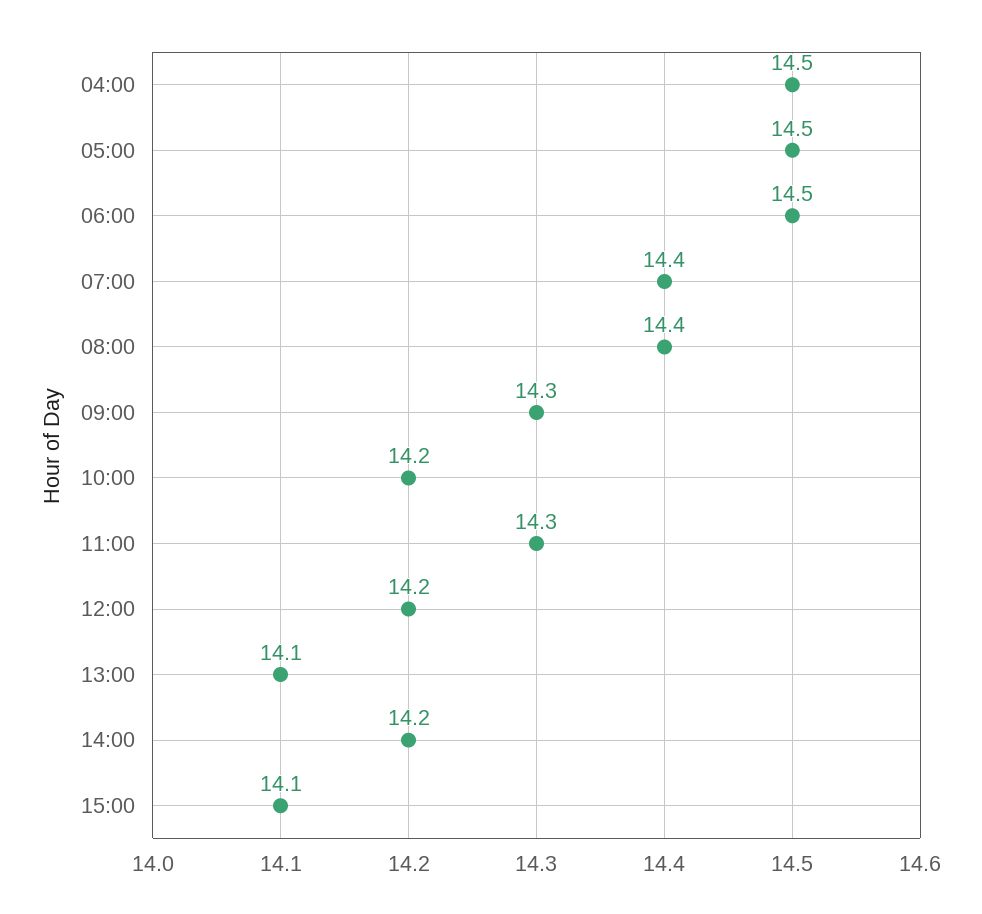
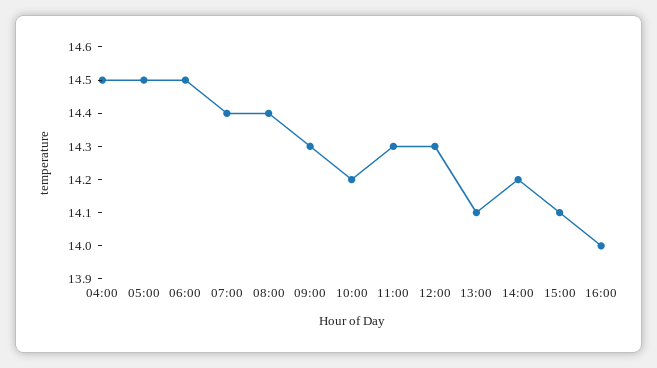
12:00: 14.2 -> 14.3
16:00: none -> 14

